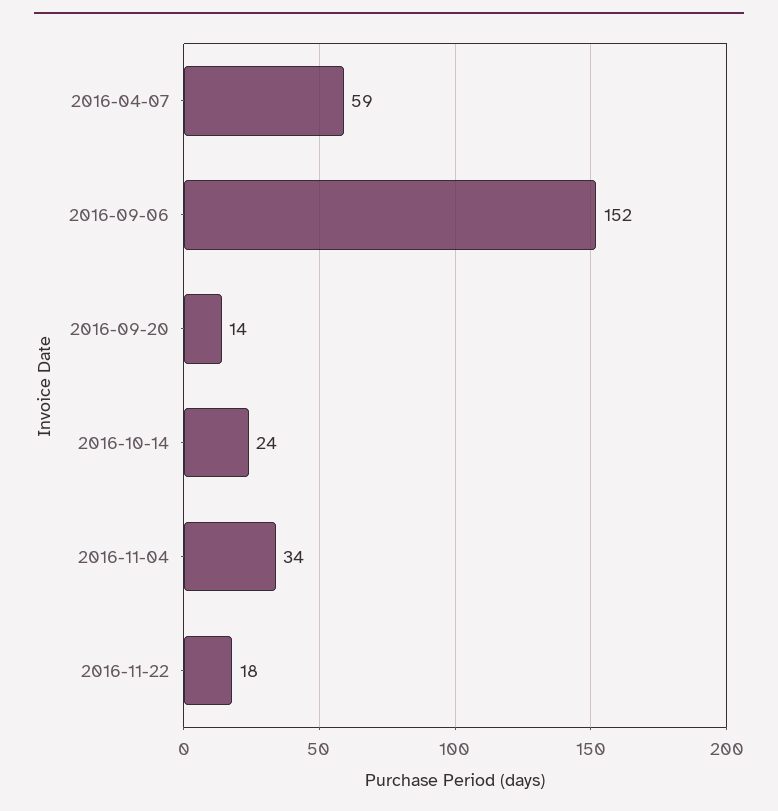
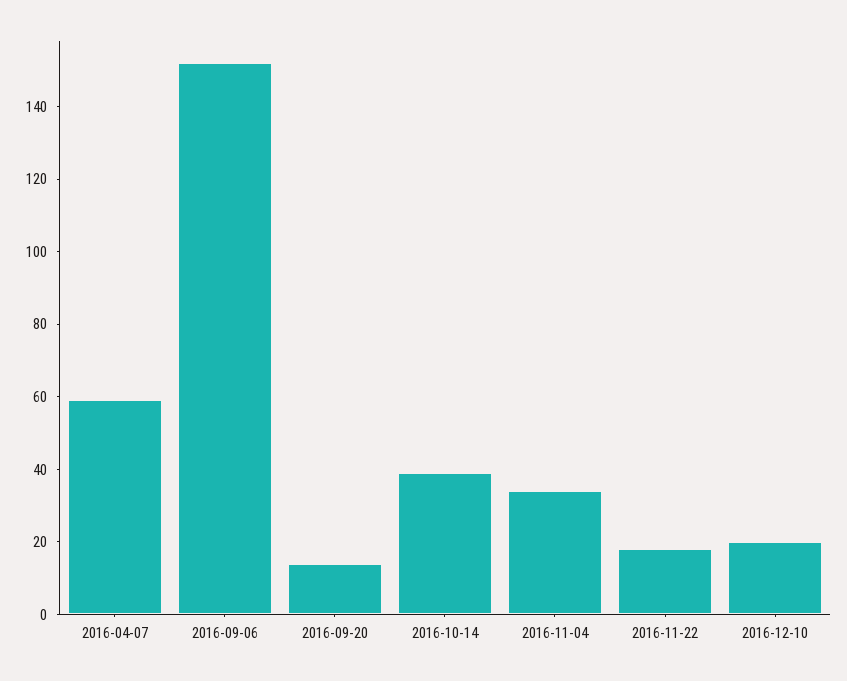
2016-10-14: 24 -> 40
2016-12-10: none -> 20

